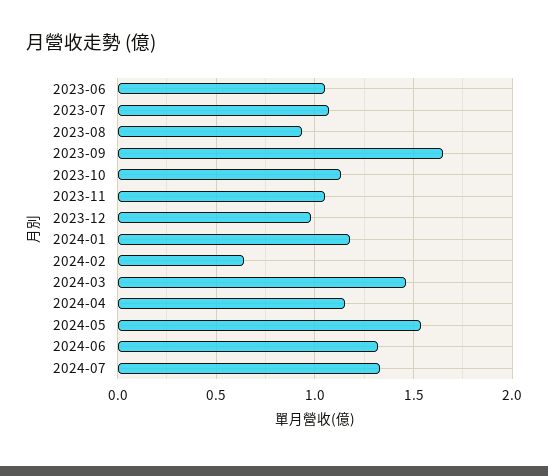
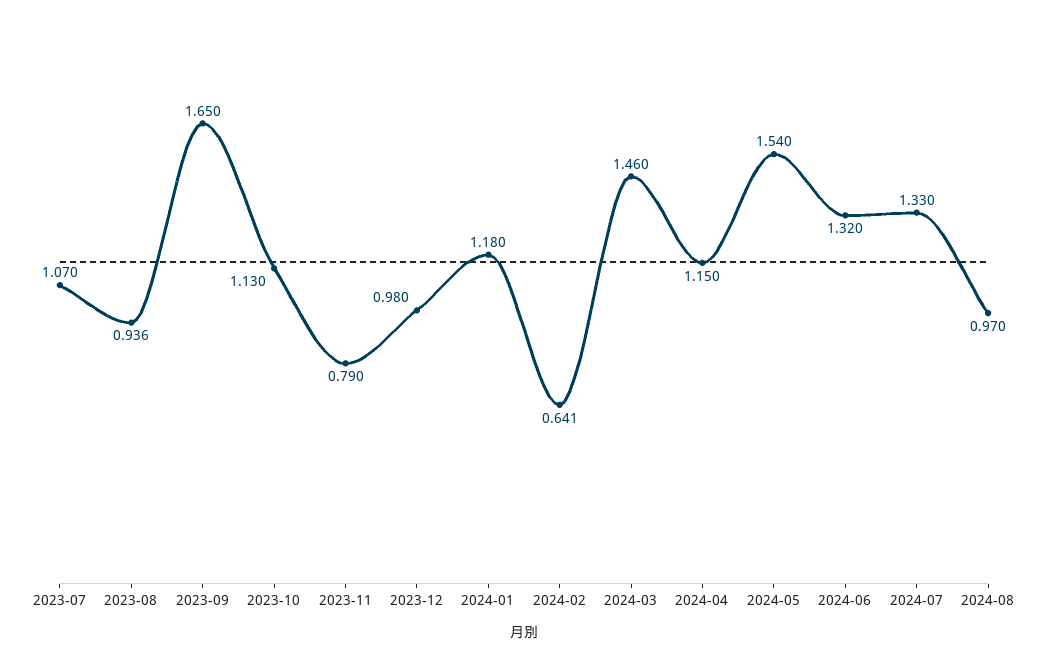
2023-06: 1.05 -> none
2023-11: 1.05 -> 0.79
2024-08: none -> 0.97

